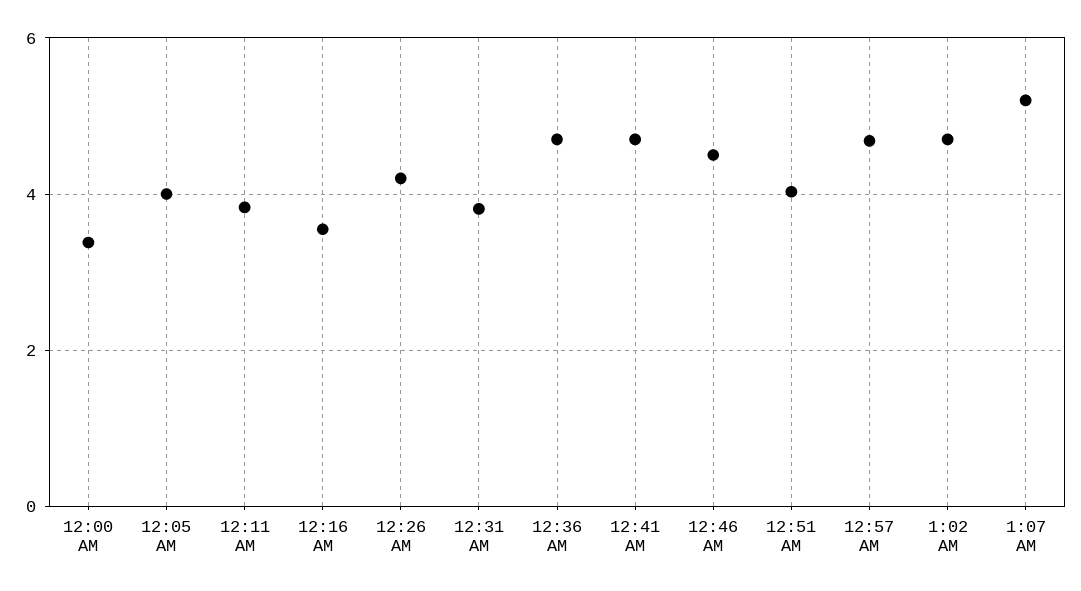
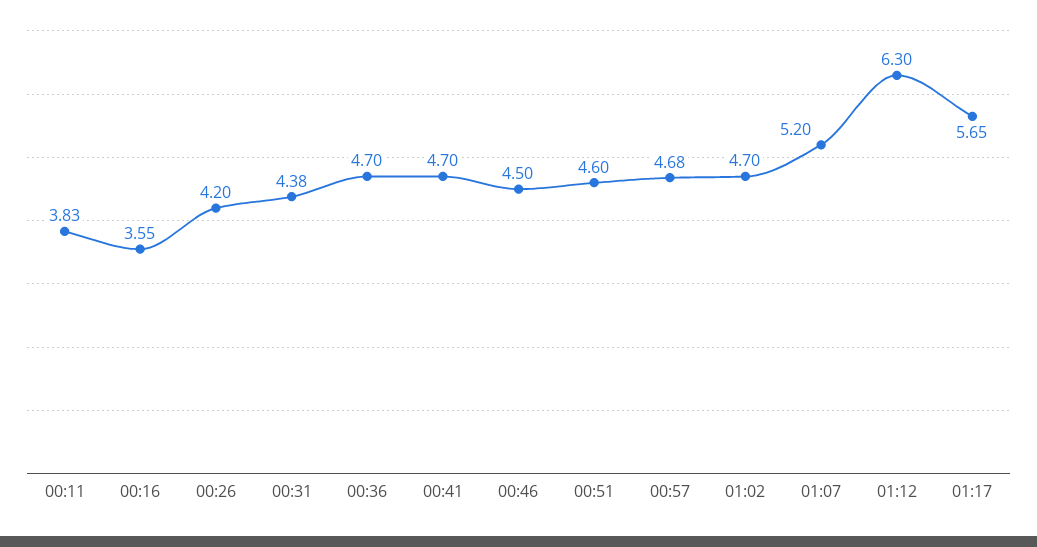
12:00 AM: 3.4 -> none
12:05 AM: 4 -> none
12:31 AM: 3.8 -> 4.38
12:51 AM: 4 -> 4.6
01:12: none -> 6.3
01:17: none -> 5.65

